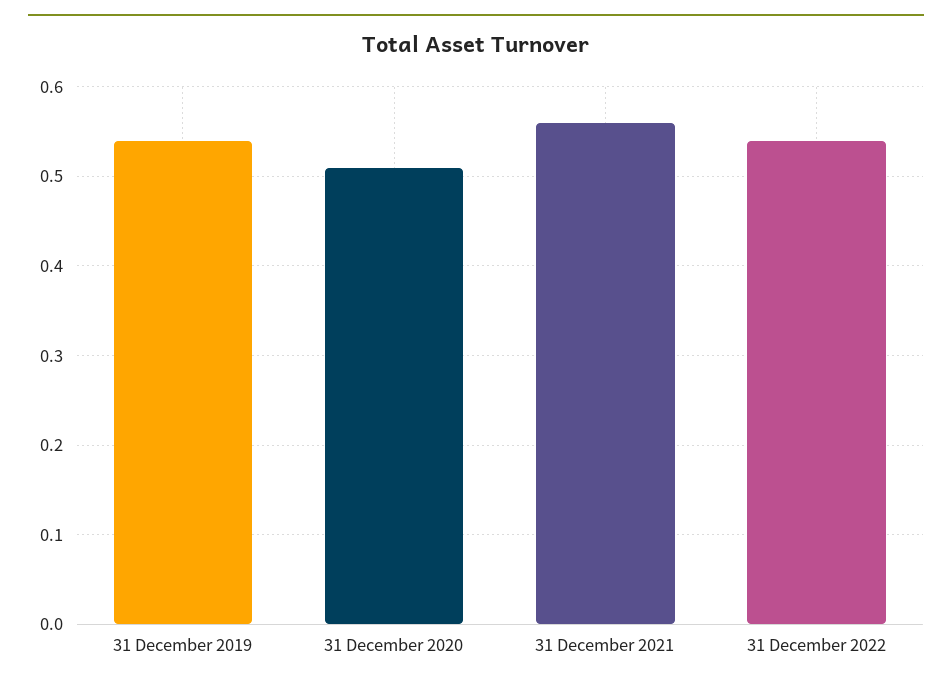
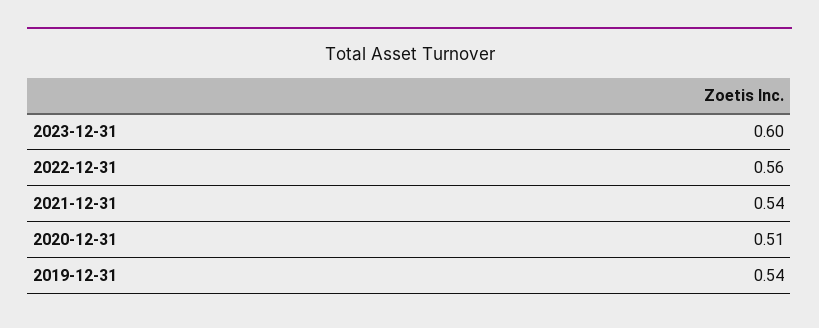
31 December 2021: 0.56 -> 0.54
31 December 2022: 0.54 -> 0.56
2023-12-31: none -> 0.6

